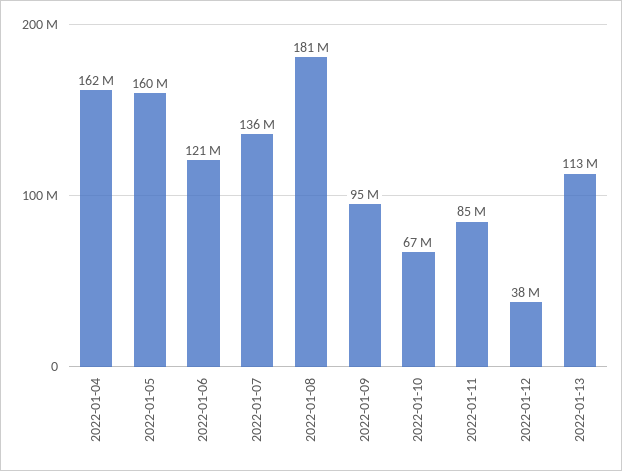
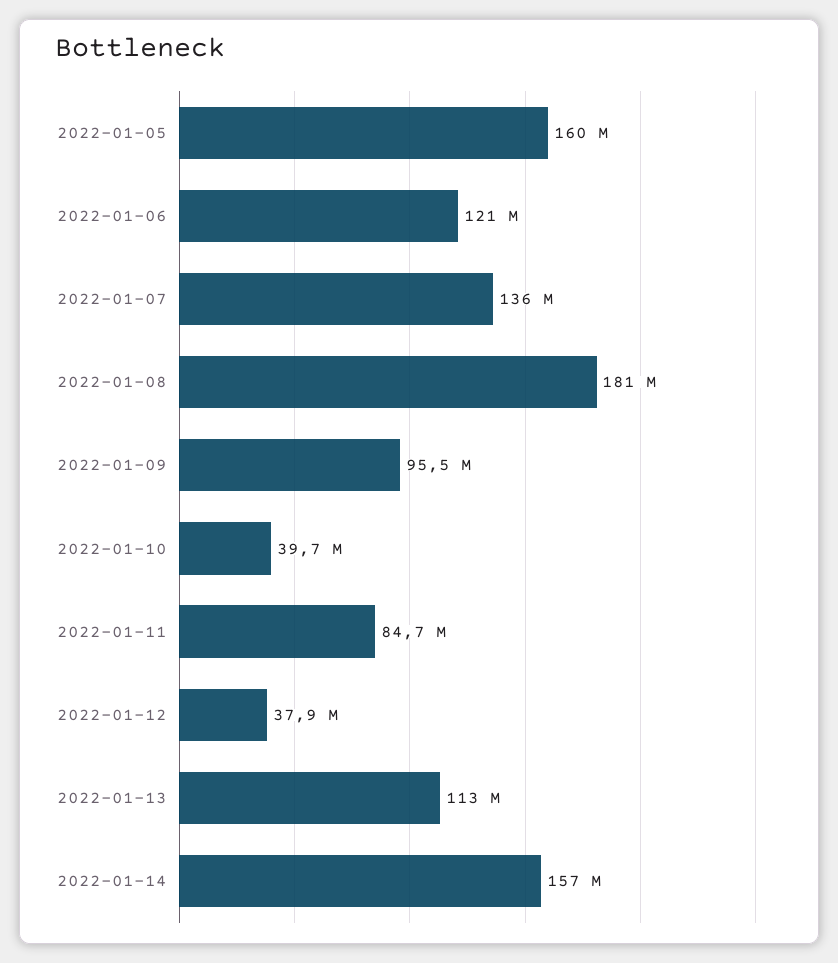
2022-01-04: 162000000 -> none
2022-01-10: 67000000 -> 39700000
2022-01-14: none -> 157000000

